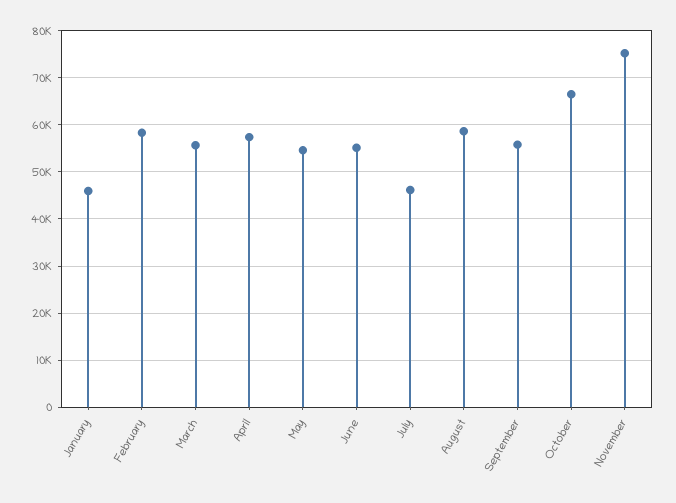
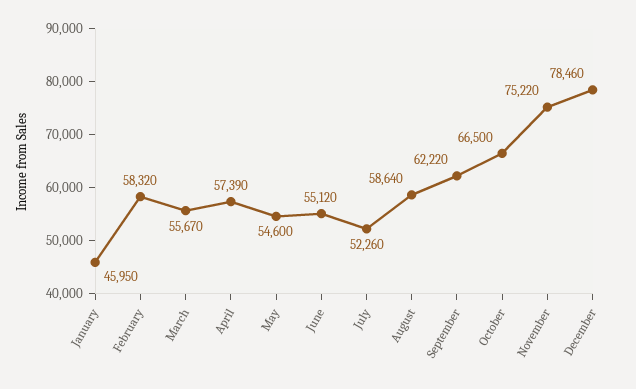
July: 46000 -> 52260
September: 56000 -> 62220
December: none -> 78460

